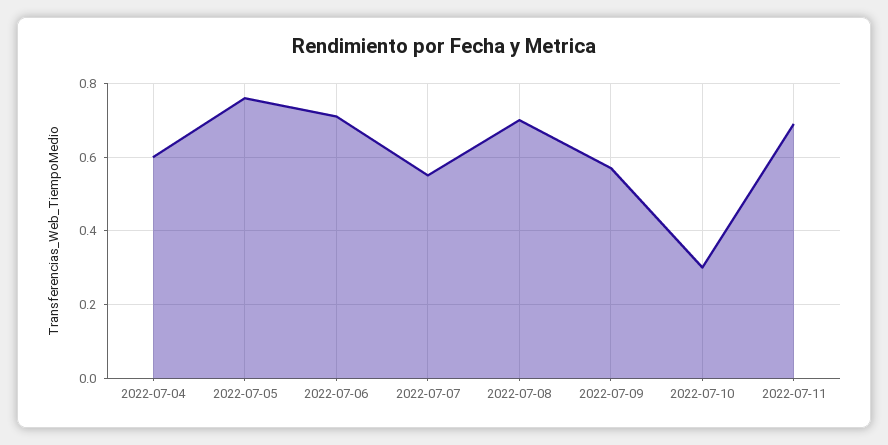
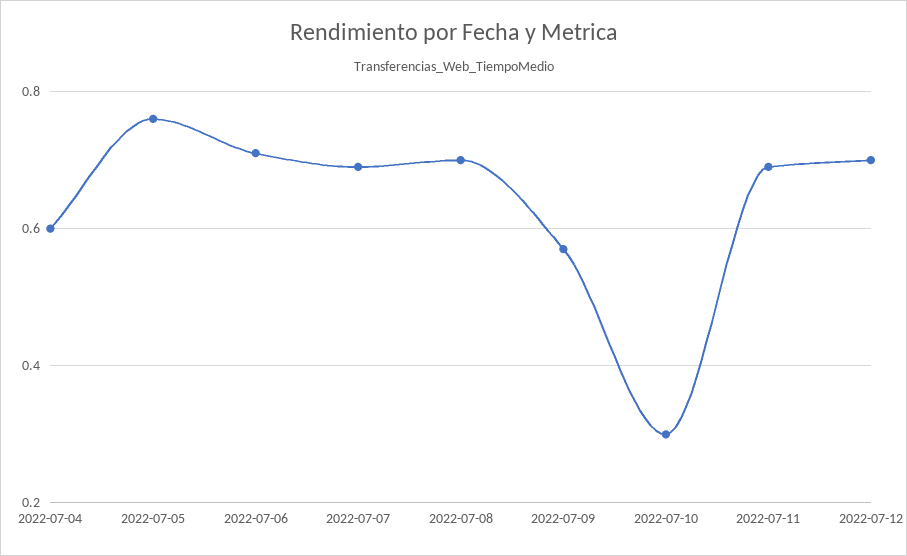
2022-07-07: 0.55 -> 0.7
2022-07-12: none -> 0.7

